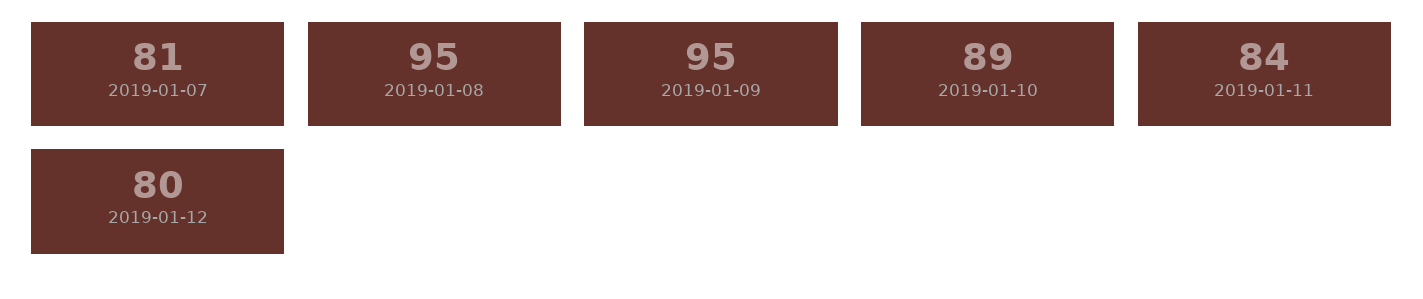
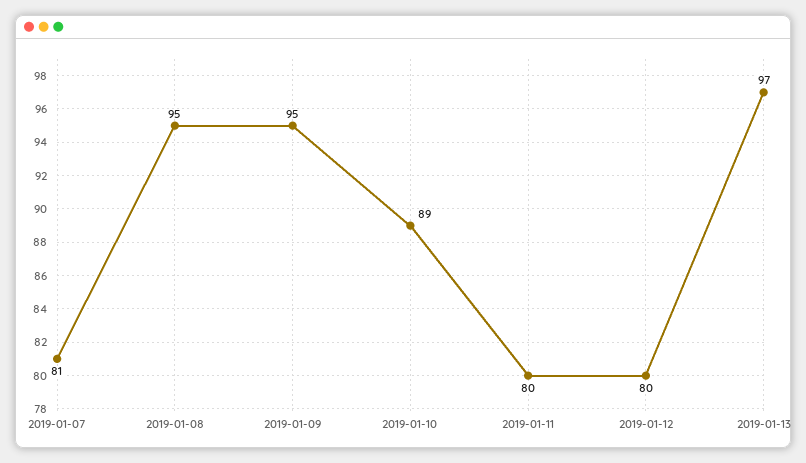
2019-01-11: 84 -> 80
2019-01-13: none -> 97

